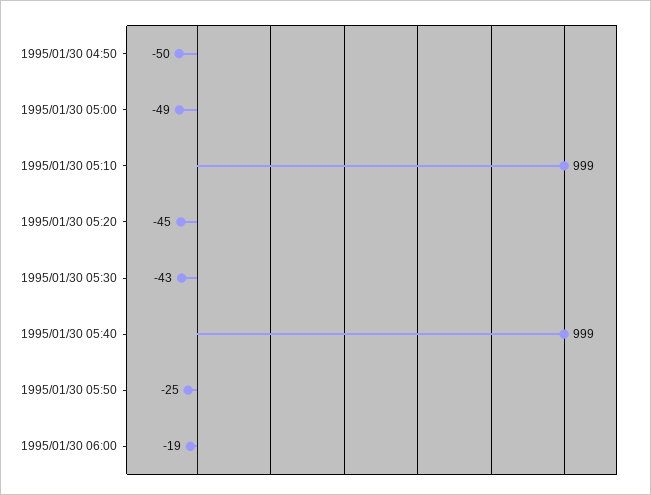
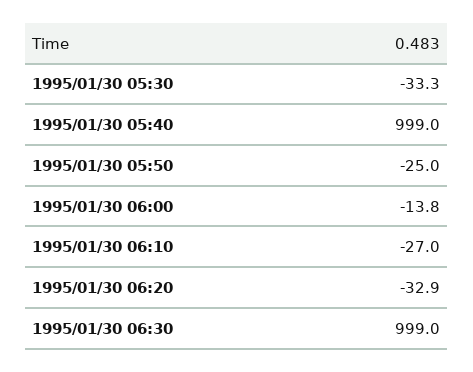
1995/01/30 04:50: -50 -> none
1995/01/30 05:00: -49 -> none
1995/01/30 05:10: 999 -> none
1995/01/30 05:20: -45 -> none
1995/01/30 05:30: -43 -> -33.3
1995/01/30 06:00: -19 -> -13.8
1995/01/30 06:10: none -> -27
1995/01/30 06:20: none -> -32.9
1995/01/30 06:30: none -> 999

